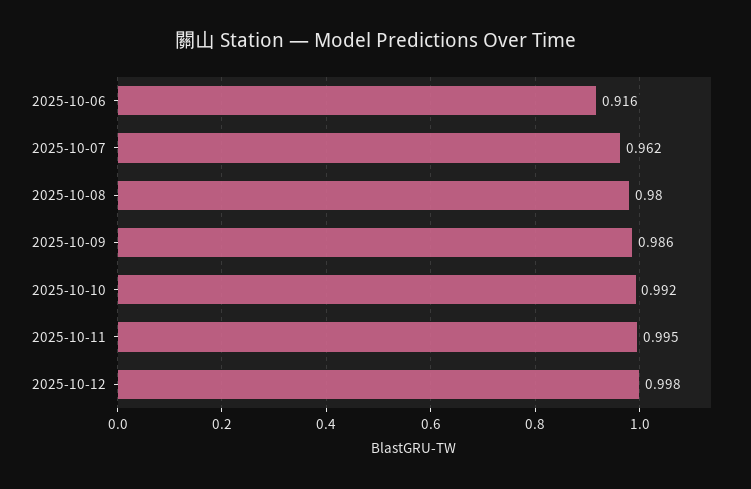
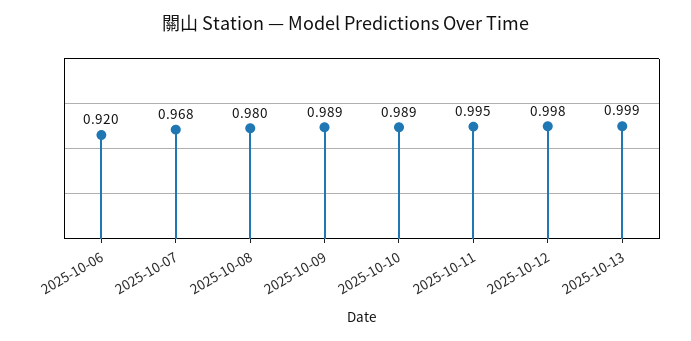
2025-10-06: 0.916 -> 0.92
2025-10-07: 0.962 -> 0.968
2025-10-09: 0.986 -> 0.989
2025-10-10: 0.992 -> 0.989
2025-10-13: none -> 0.999

